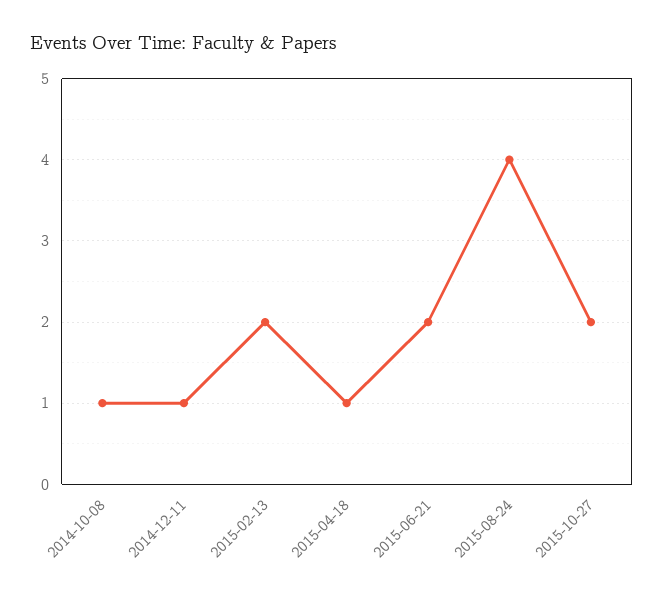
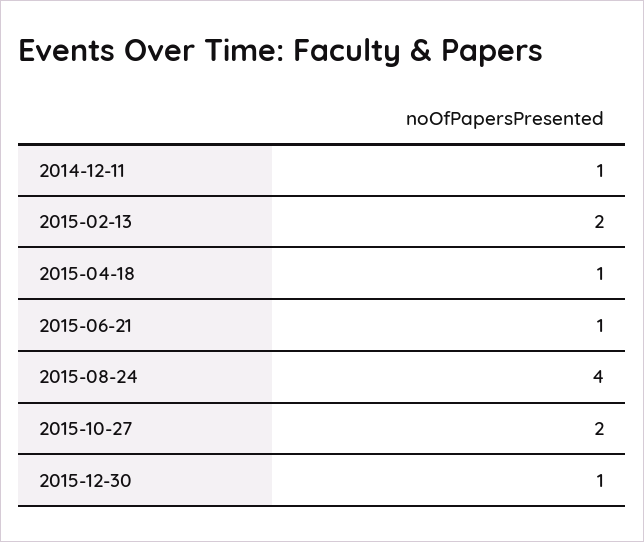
2014-10-08: 1 -> none
2015-06-21: 2 -> 1
2015-12-30: none -> 1

